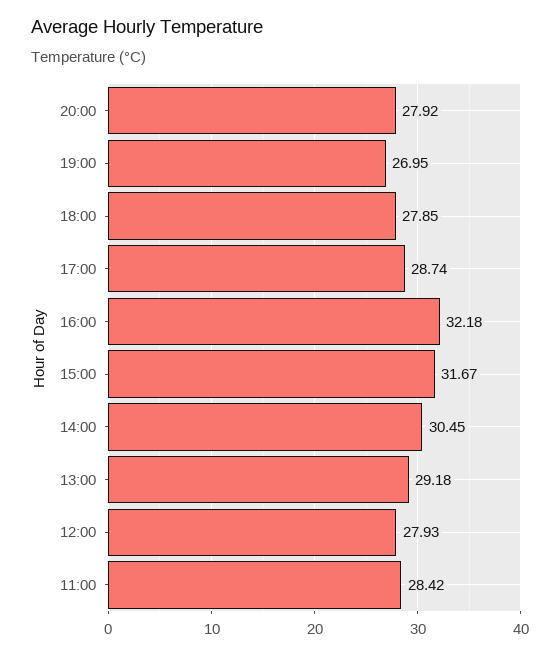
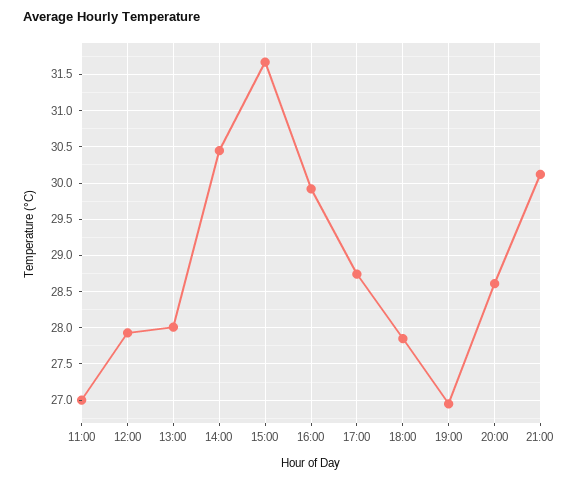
20:00: 27.92 -> 28.6
16:00: 32.18 -> 29.9
13:00: 29.18 -> 28
11:00: 28.42 -> 27
21:00: none -> 30.1

